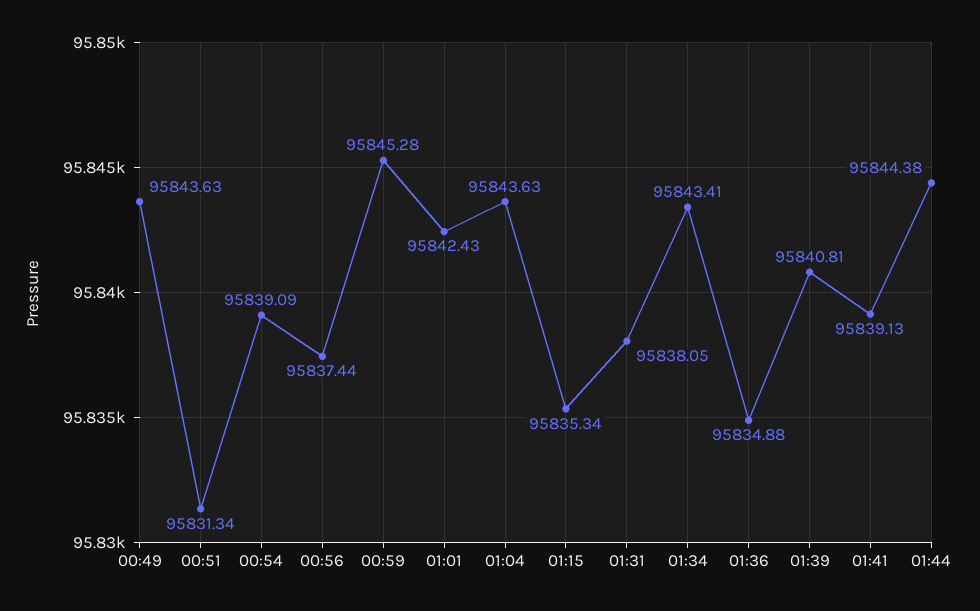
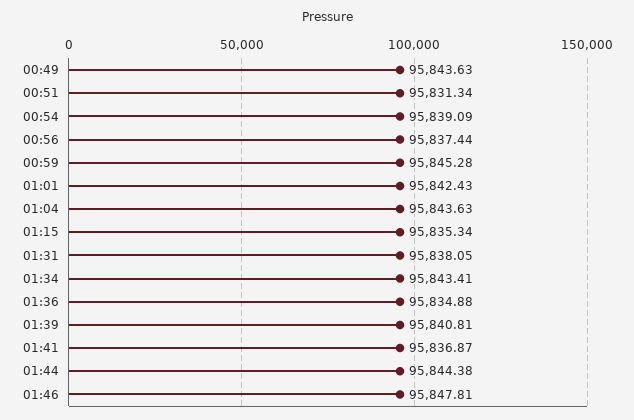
01:41: 95839.13 -> 95836.87
01:46: none -> 95847.81

